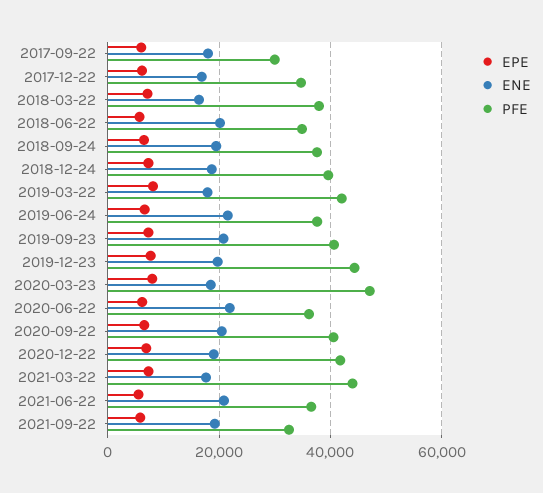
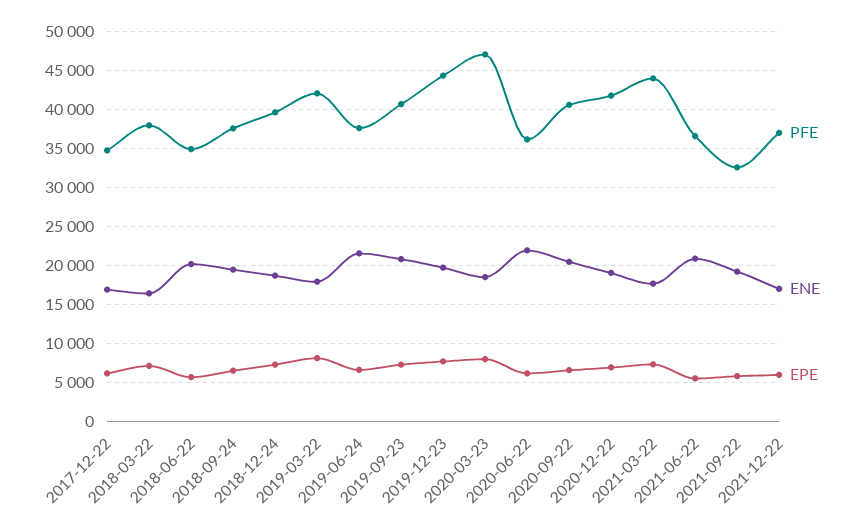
EPE, 2017-09-22: 6000 -> none
ENE, 2017-09-22: 18000 -> none
PFE, 2017-09-22: 30000 -> none
PFE, 2021-12-22: none -> 37000
ENE, 2021-12-22: none -> 17000
EPE, 2021-12-22: none -> 6000

